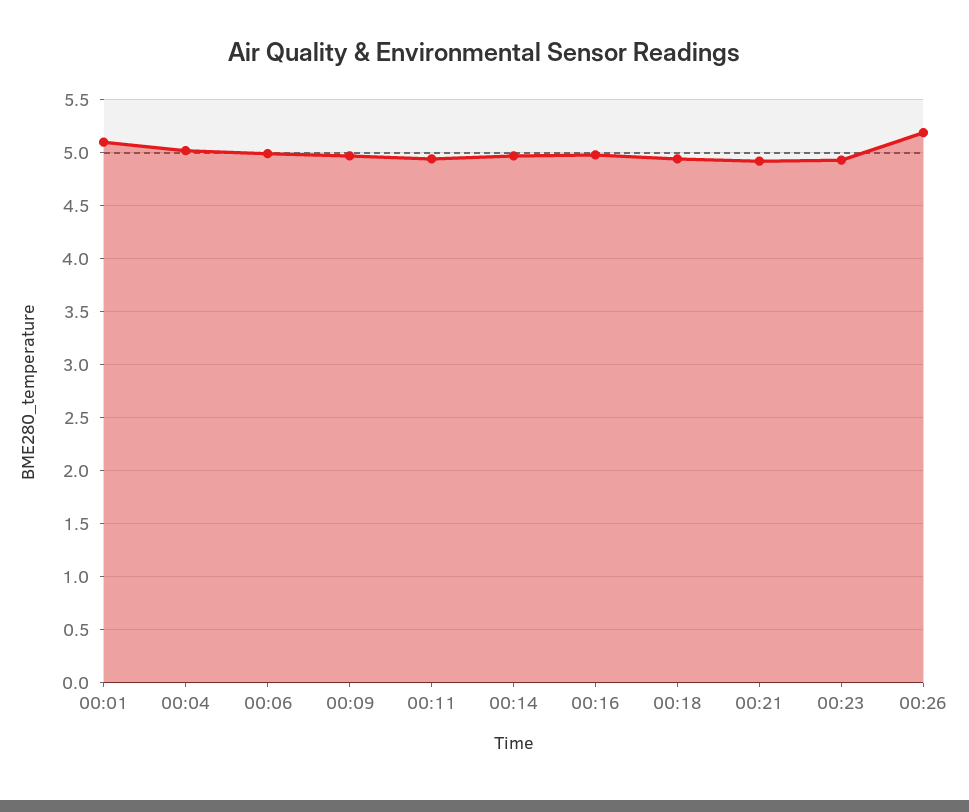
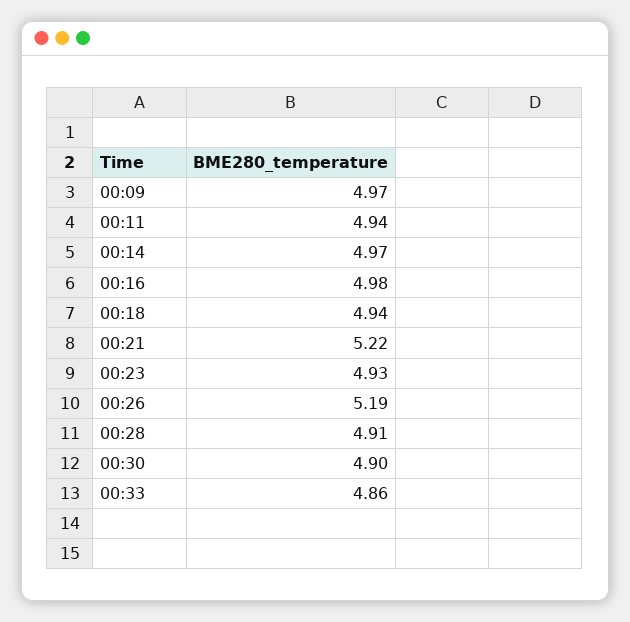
00:01: 5.1 -> none
00:04: 5 -> none
00:06: 5 -> none
00:21: 4.9 -> 5.22
00:28: none -> 4.91
00:30: none -> 4.9
00:33: none -> 4.86

